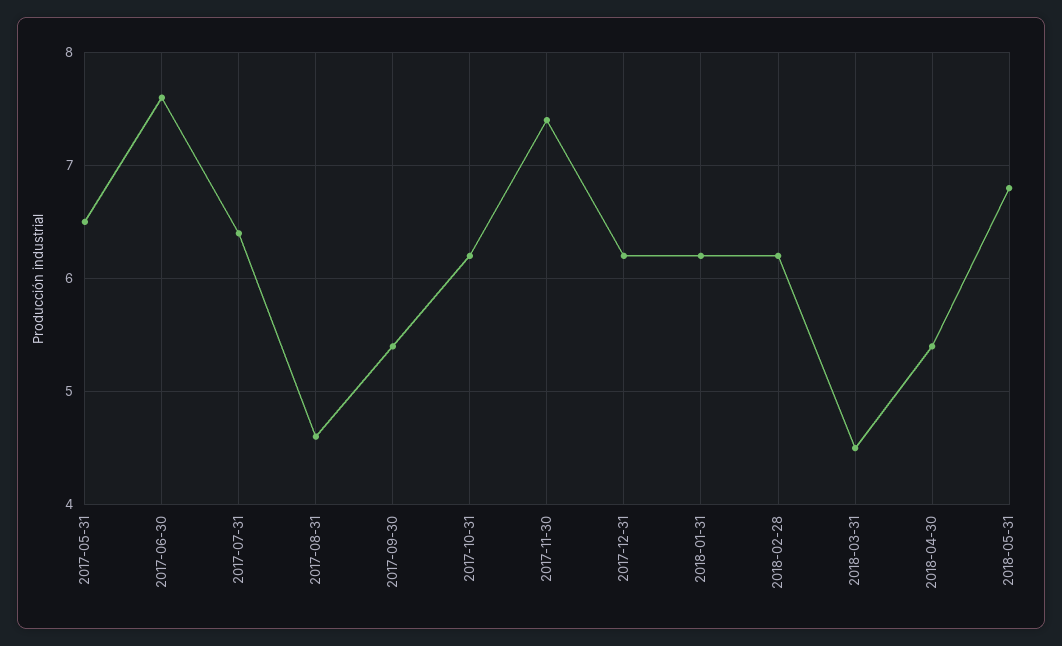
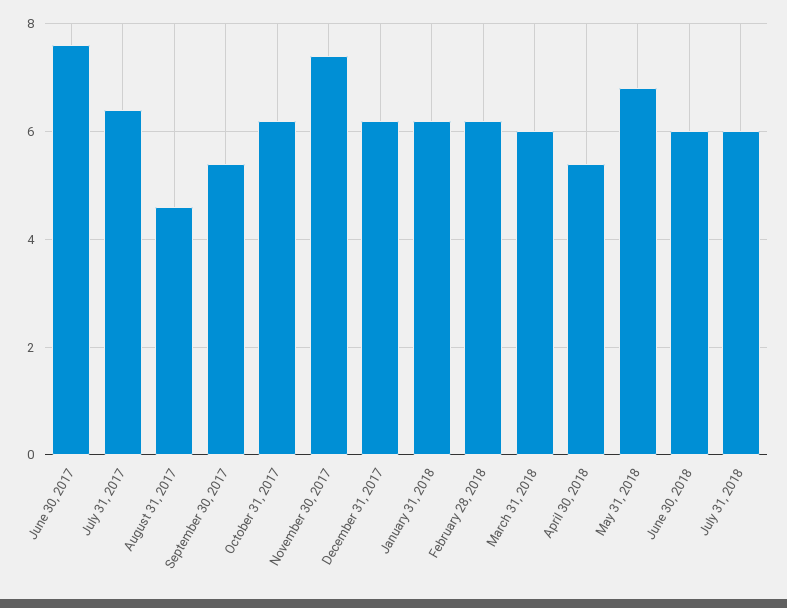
2017-05-31: 6.5 -> none
2018-03-31: 4.5 -> 6
June 30, 2018: none -> 6
July 31, 2018: none -> 6

